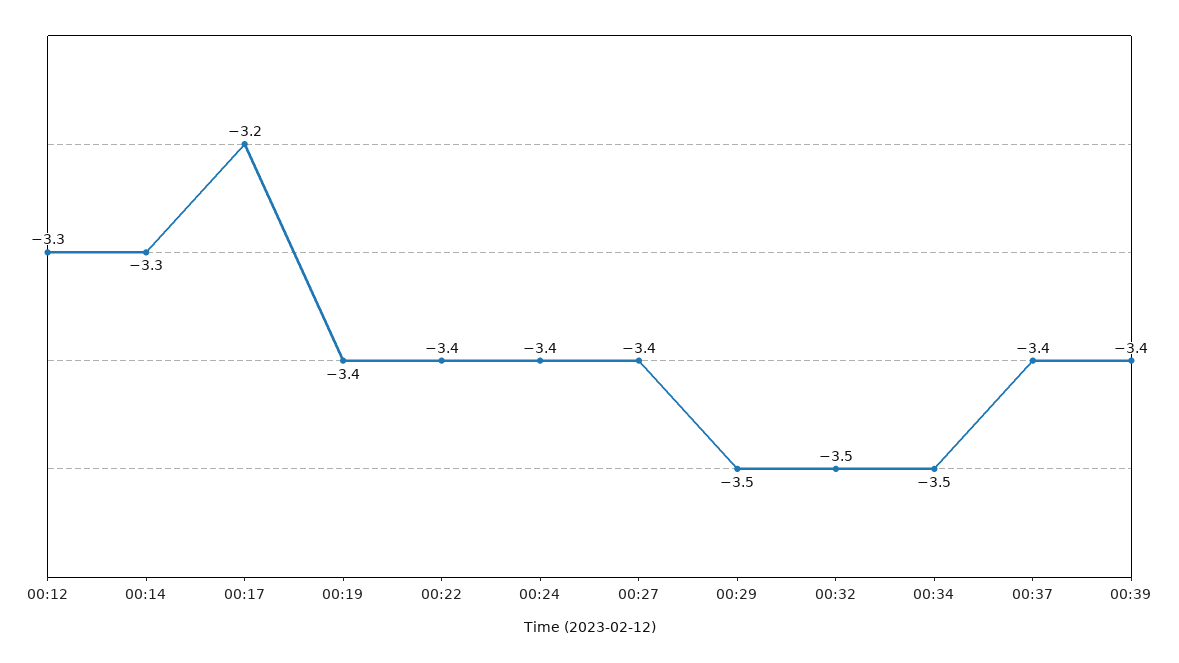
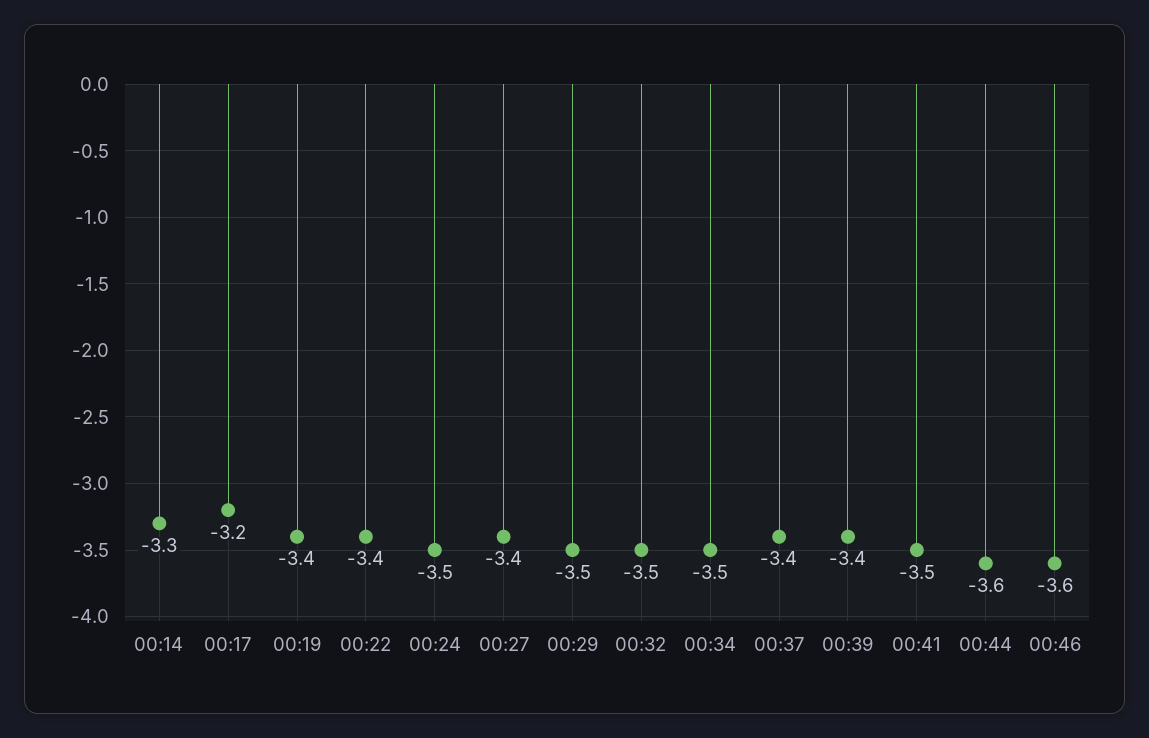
00:12: -3.3 -> none
00:24: -3.4 -> -3.5
00:41: none -> -3.5
00:44: none -> -3.6
00:46: none -> -3.6

